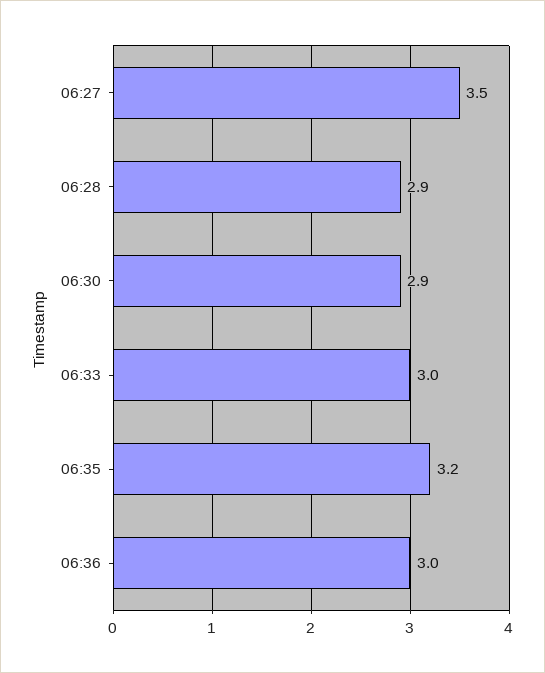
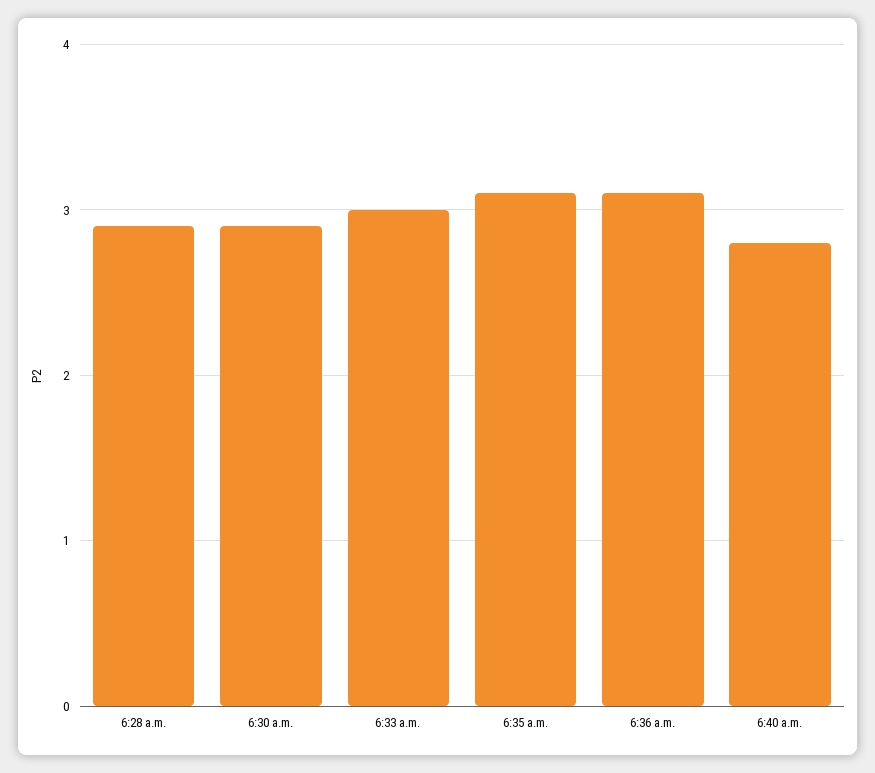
06:27: 3.5 -> none
06:35: 3.2 -> 3.1
06:36: 3 -> 3.1
6:40 a.m.: none -> 2.8

